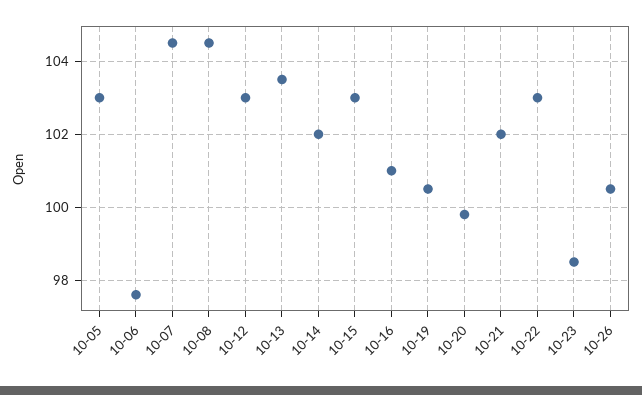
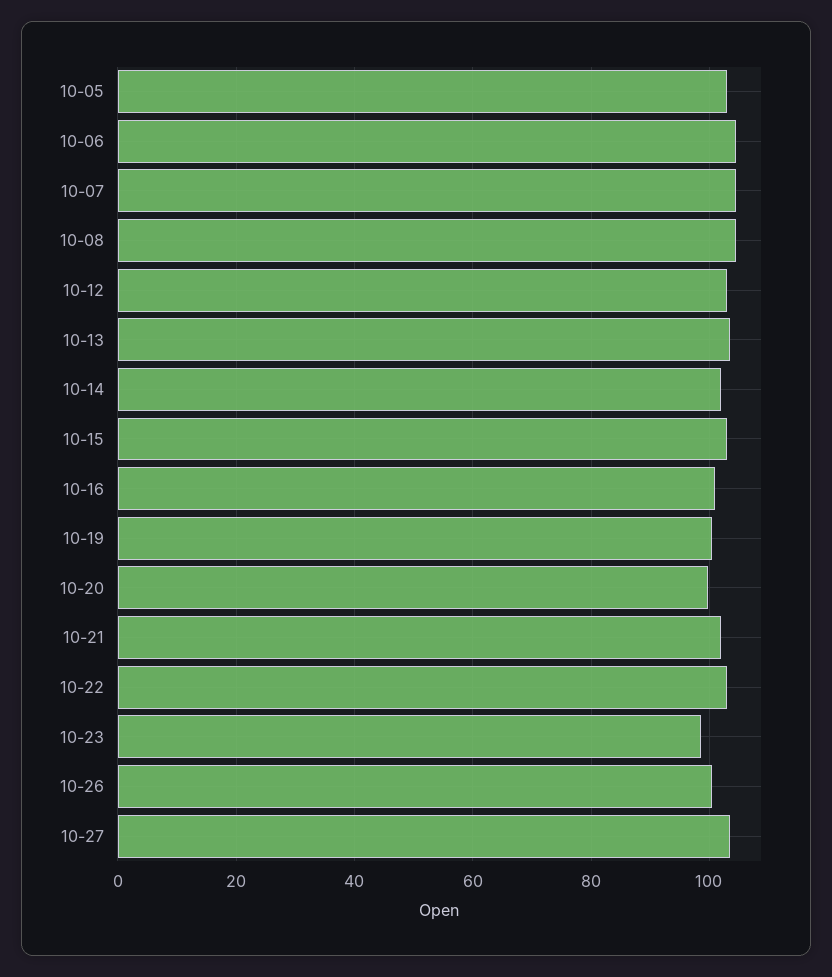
10-06: 97.5 -> 104
10-27: none -> 104

